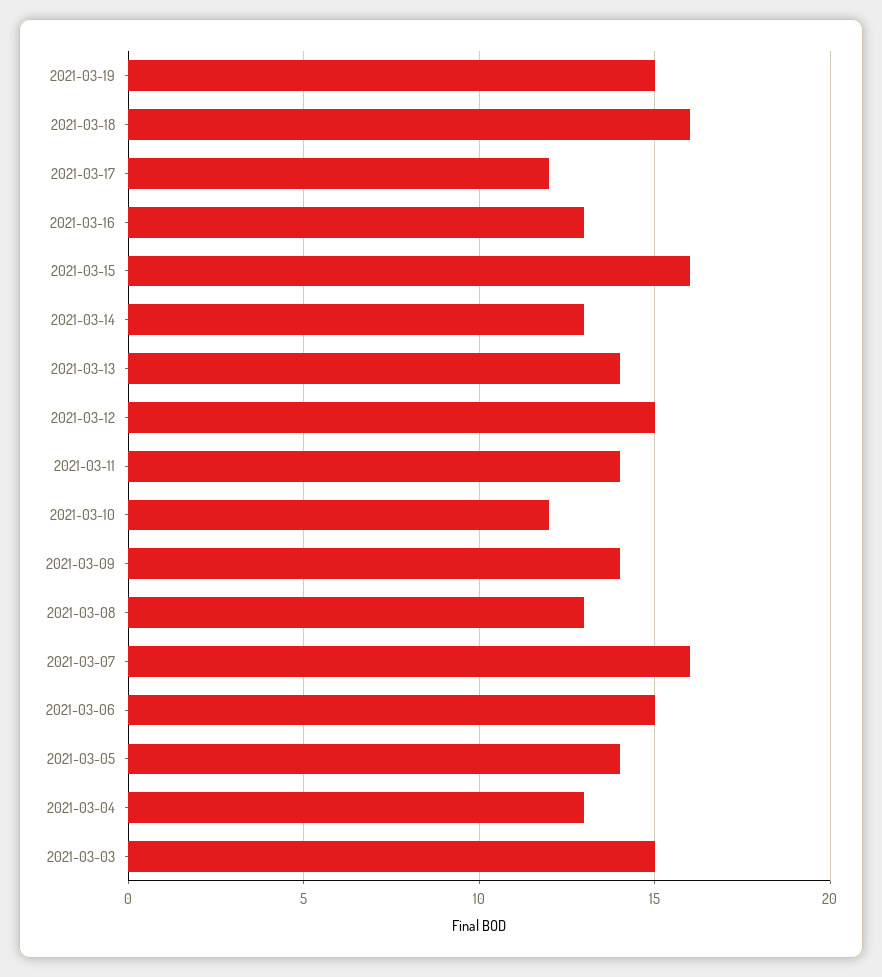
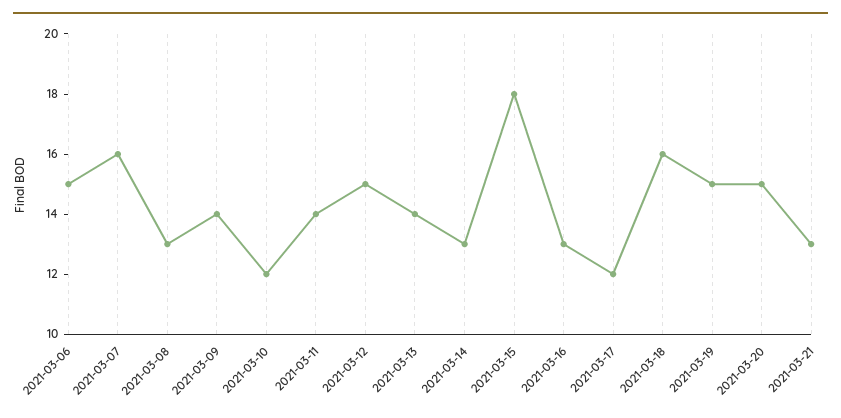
2021-03-15: 16 -> 18
2021-03-05: 14 -> none
2021-03-04: 13 -> none
2021-03-03: 15 -> none
2021-03-20: none -> 15
2021-03-21: none -> 13

